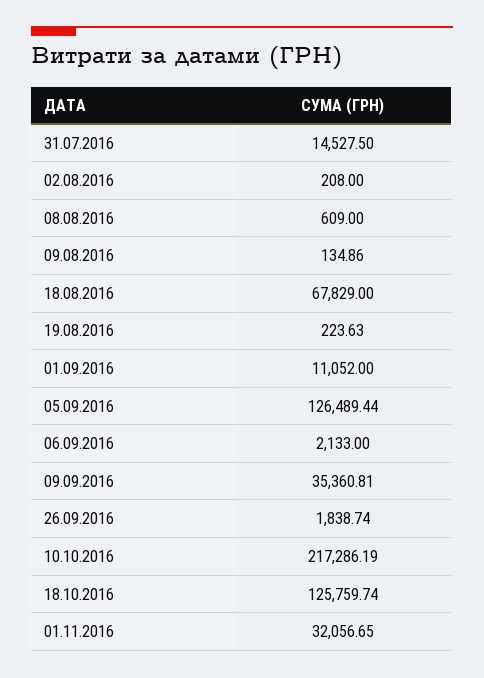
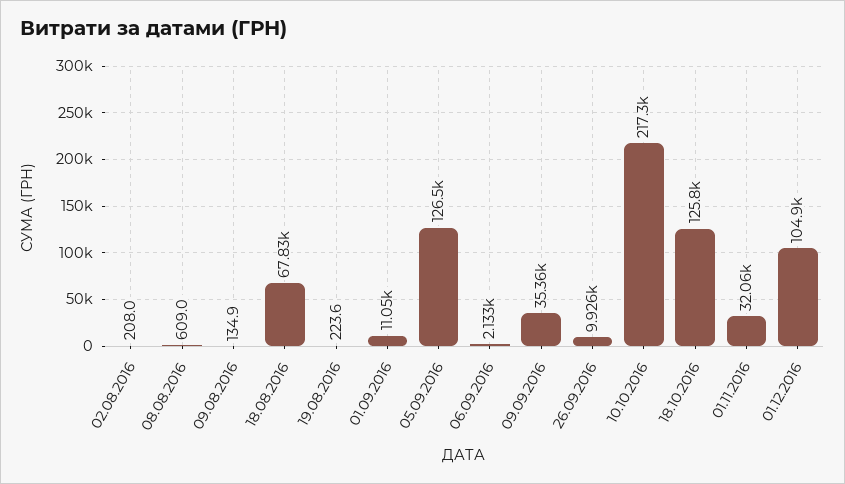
31.07.2016: 14527.5 -> none
26.09.2016: 1838.74 -> 9926
01.12.2016: none -> 104900

